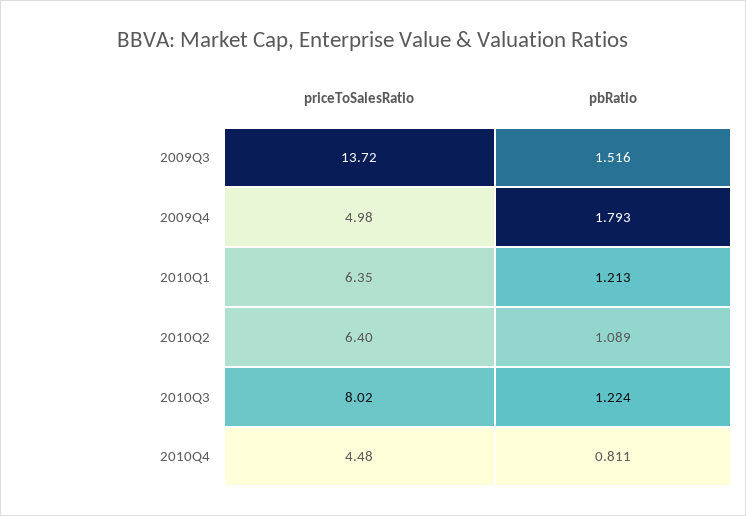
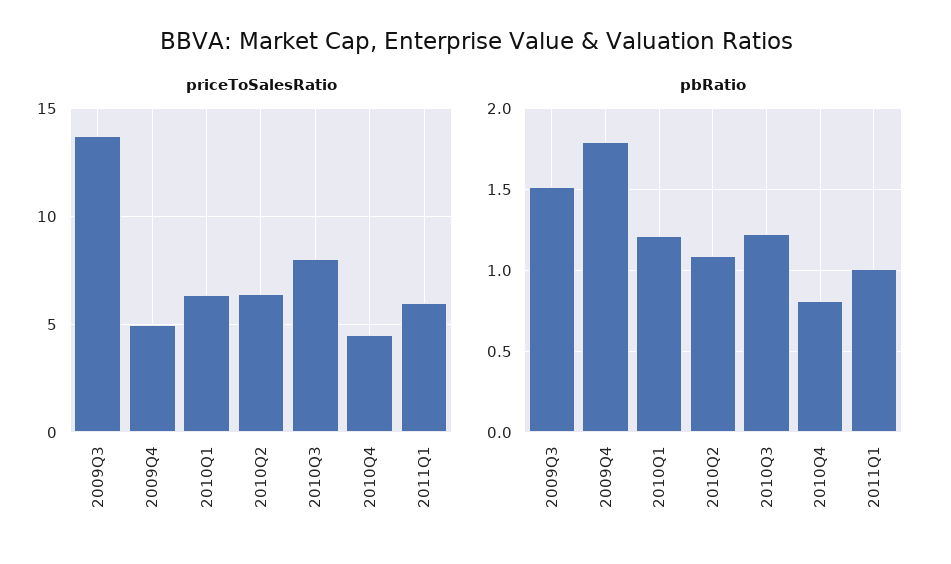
priceToSalesRatio, 2011Q1: none -> 6
pbRatio, 2011Q1: none -> 1

